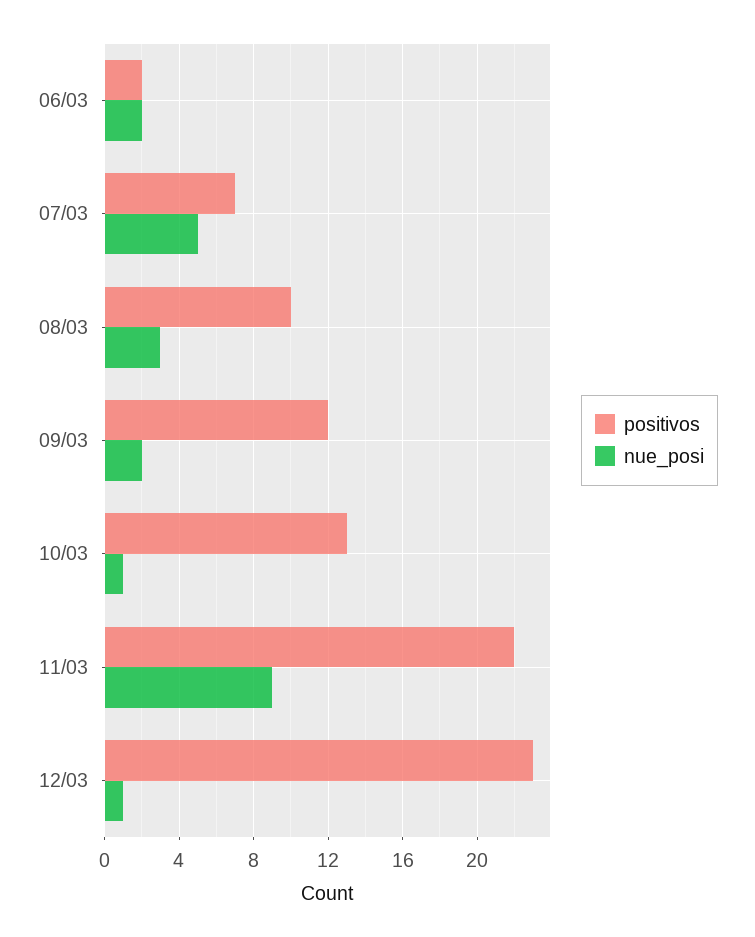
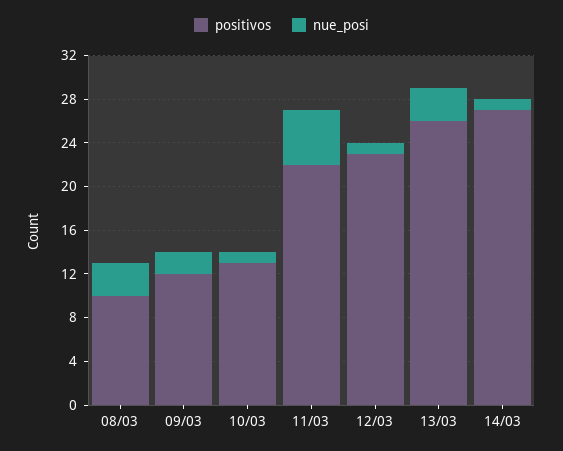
positivos, 06/03: 2 -> none
nue_posi, 06/03: 2 -> none
positivos, 07/03: 7 -> none
nue_posi, 07/03: 5 -> none
nue_posi, 11/03: 9 -> 5
positivos, 13/03: none -> 26
nue_posi, 13/03: none -> 3
positivos, 14/03: none -> 27
nue_posi, 14/03: none -> 1

